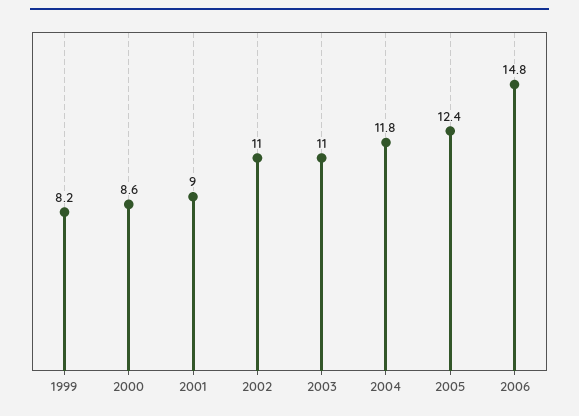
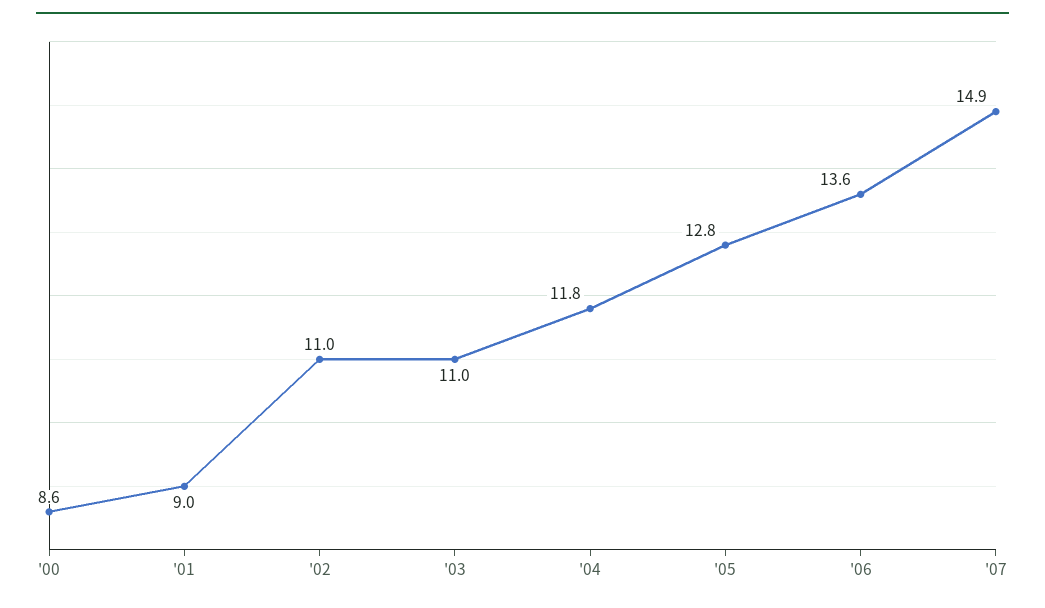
1999: 8.2 -> none
2005: 12.4 -> 12.8
2006: 14.8 -> 13.6
'07: none -> 14.9

